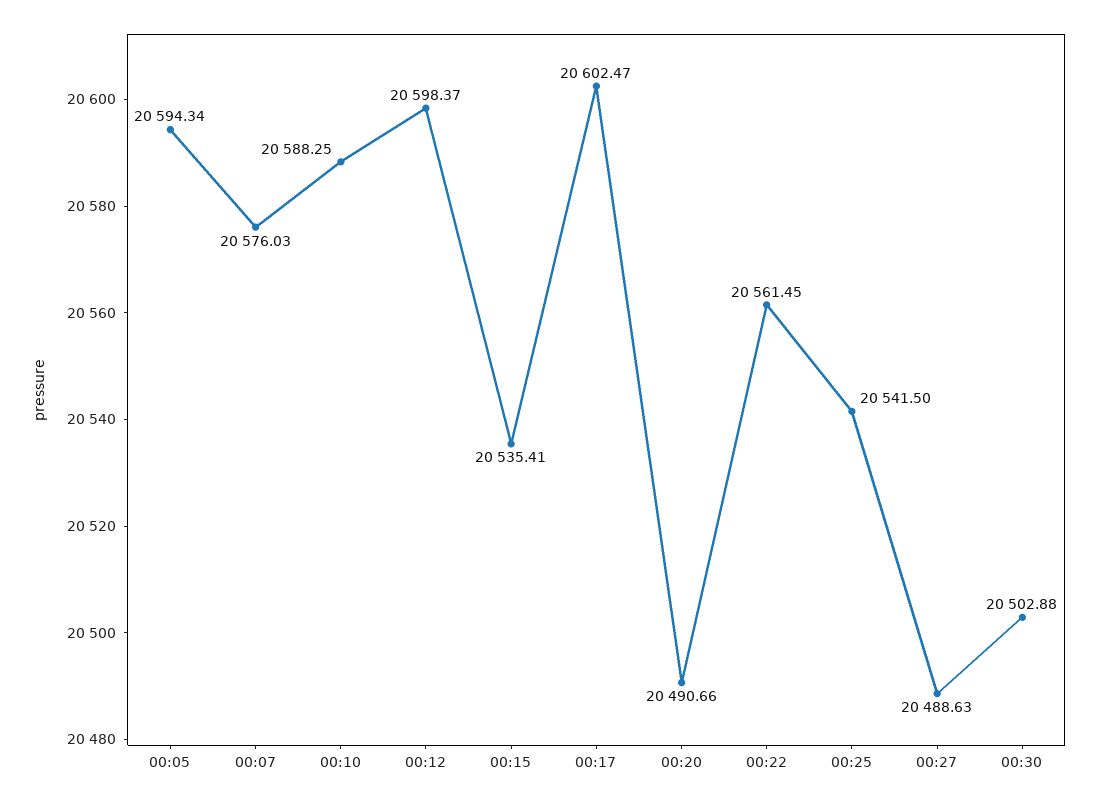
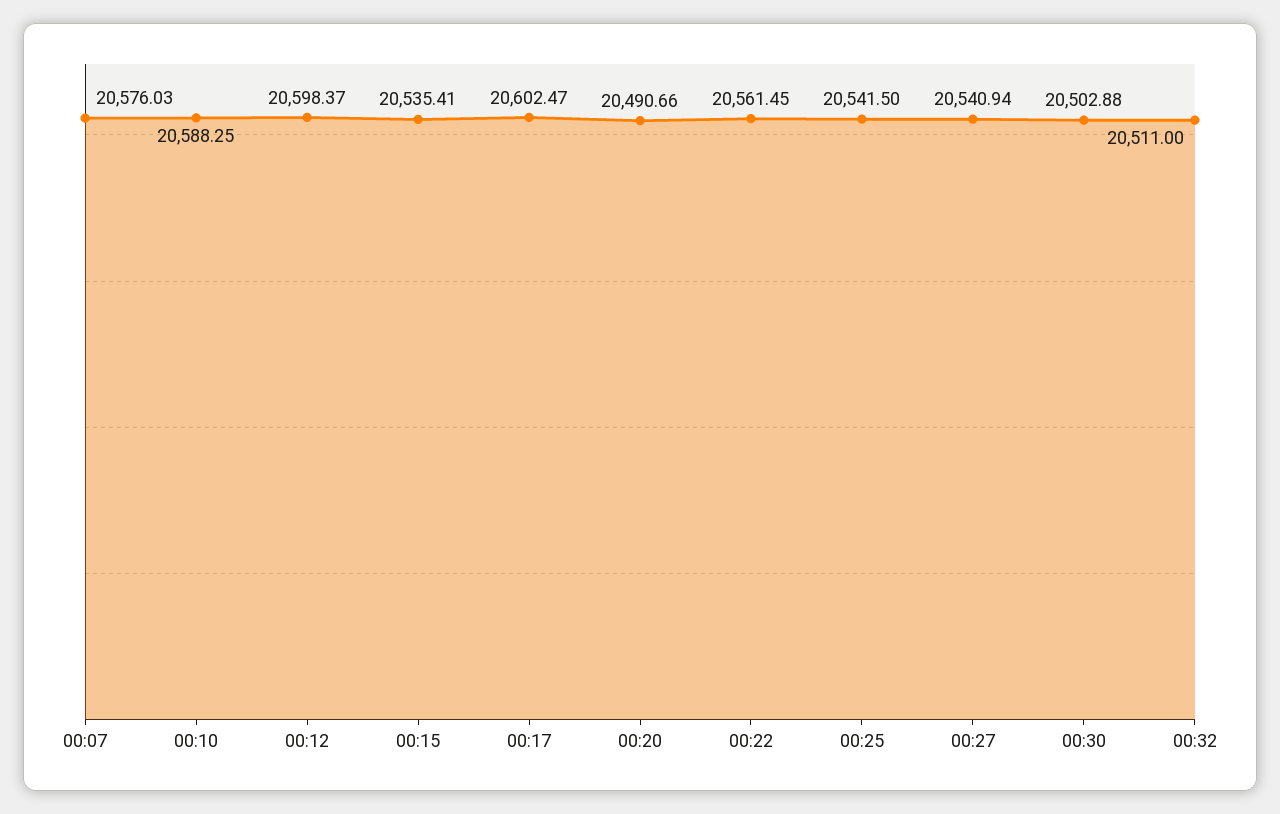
00:05: 20594.34 -> none
00:27: 20488.63 -> 20540.94
00:32: none -> 20511

